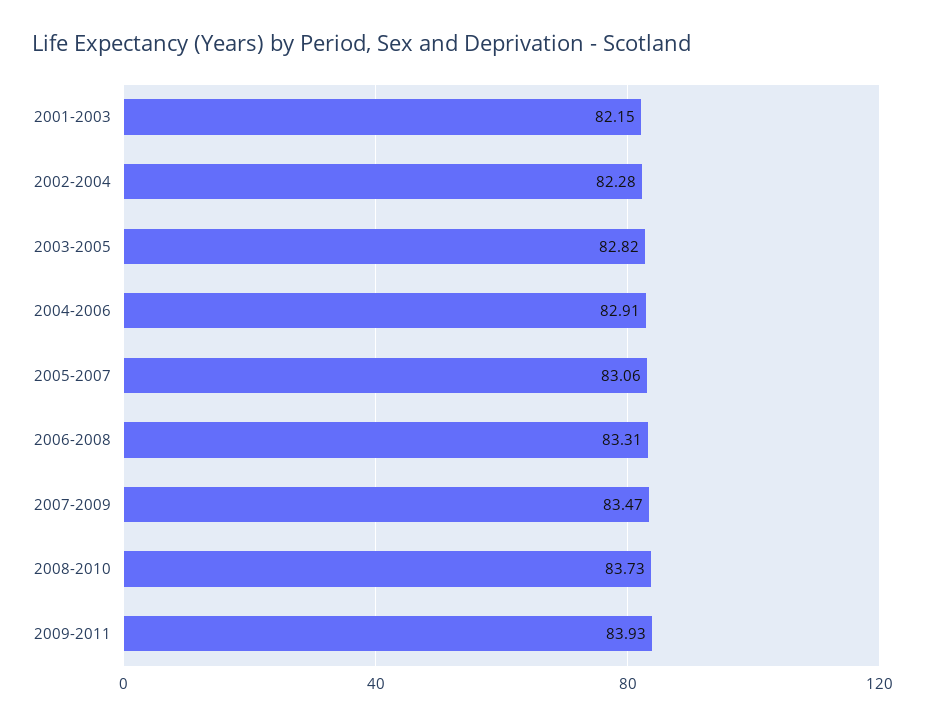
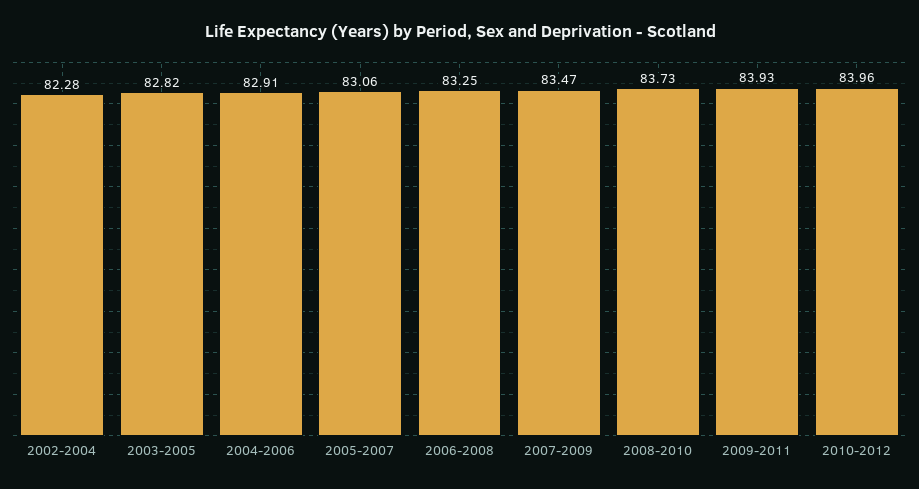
2001-2003: 82.15 -> none
2006-2008: 83.31 -> 83.25
2010-2012: none -> 83.96

